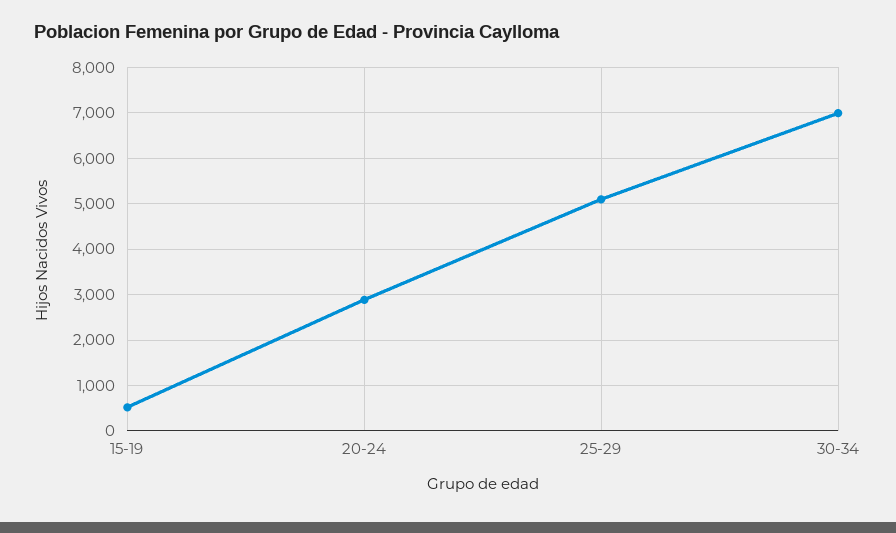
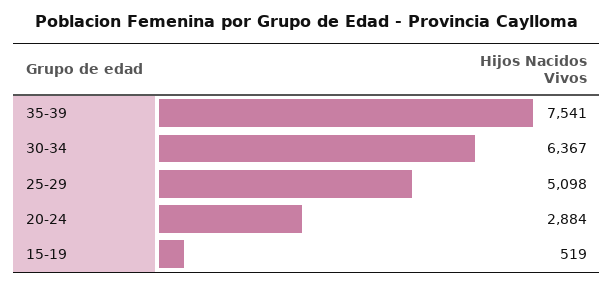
30-34: 7000 -> 6367
35-39: none -> 7541

